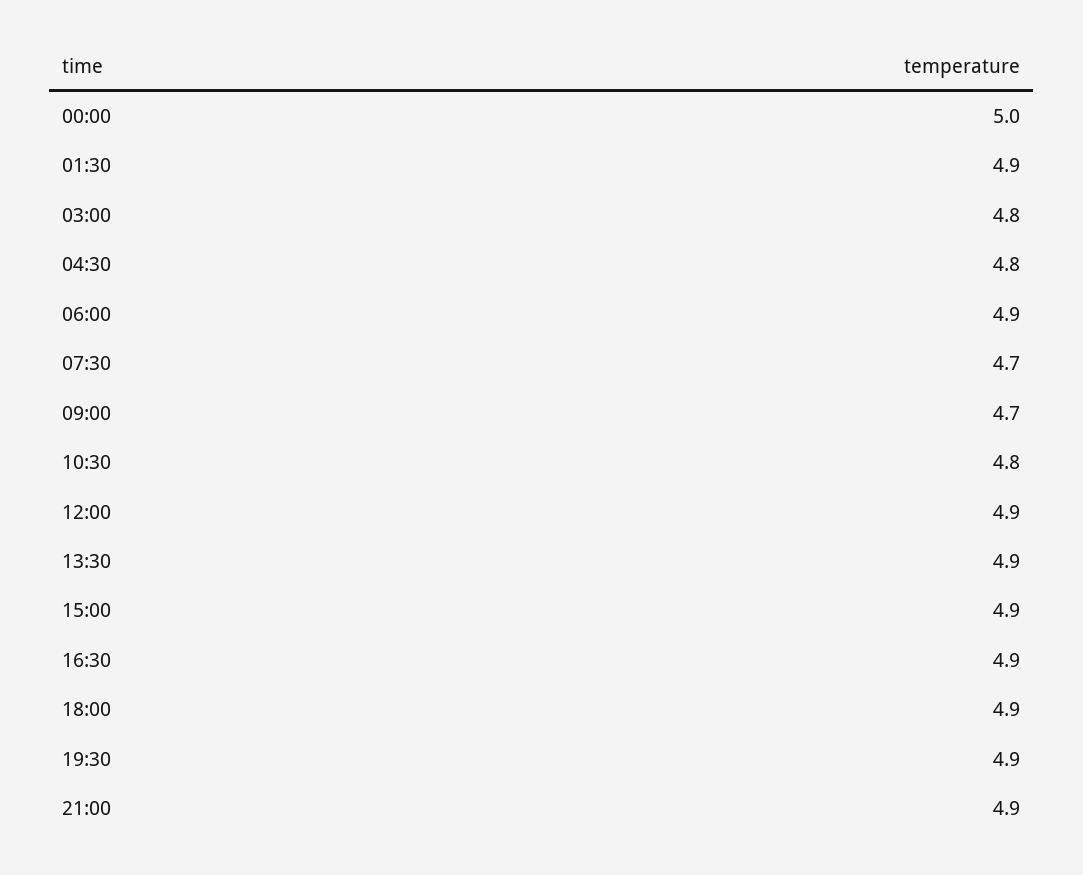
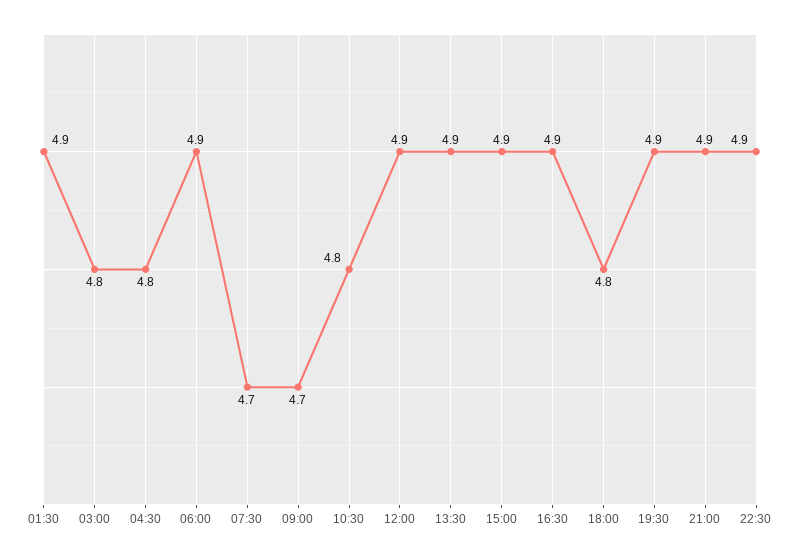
00:00: 5 -> none
18:00: 4.9 -> 4.8
22:30: none -> 4.9

